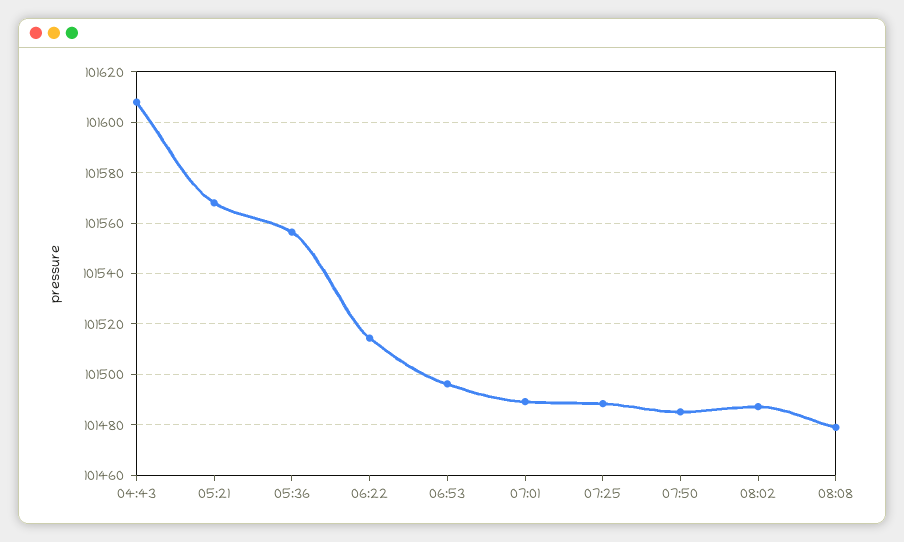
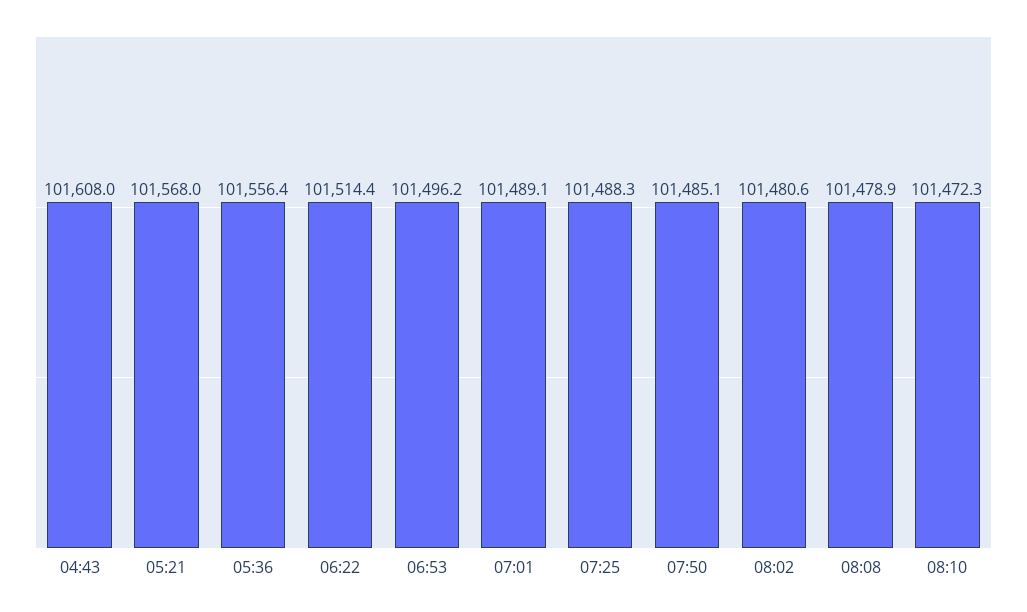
08:02: 101487.5 -> 101480.6
08:10: none -> 101472.3

